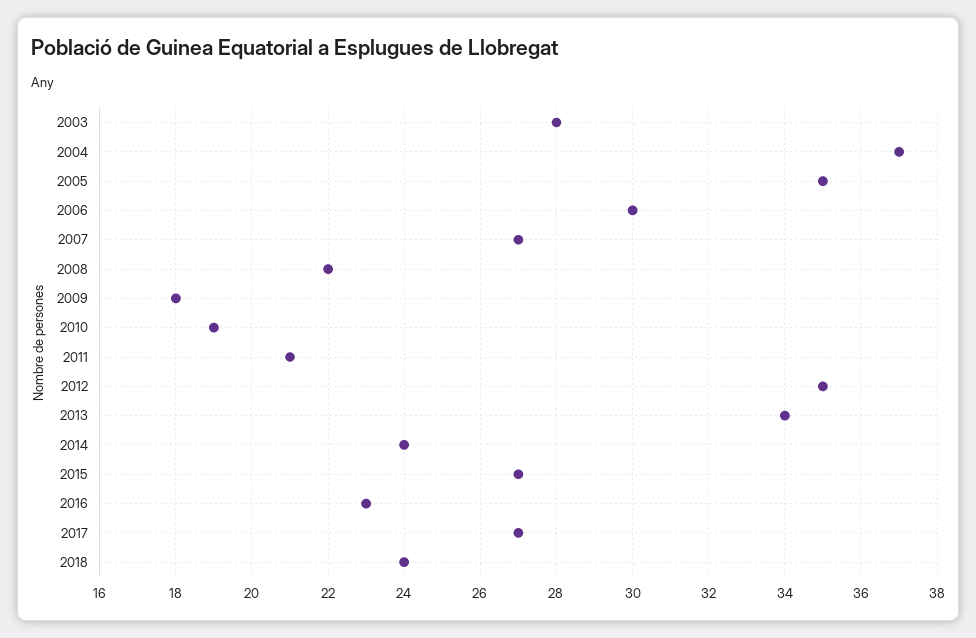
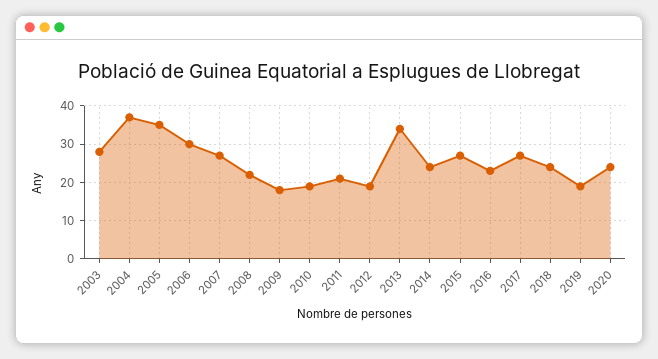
2012: 35 -> 20
2019: none -> 20
2020: none -> 25

